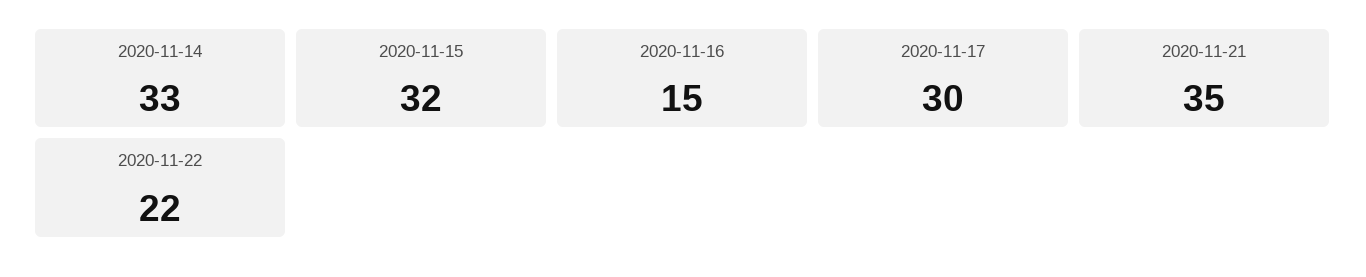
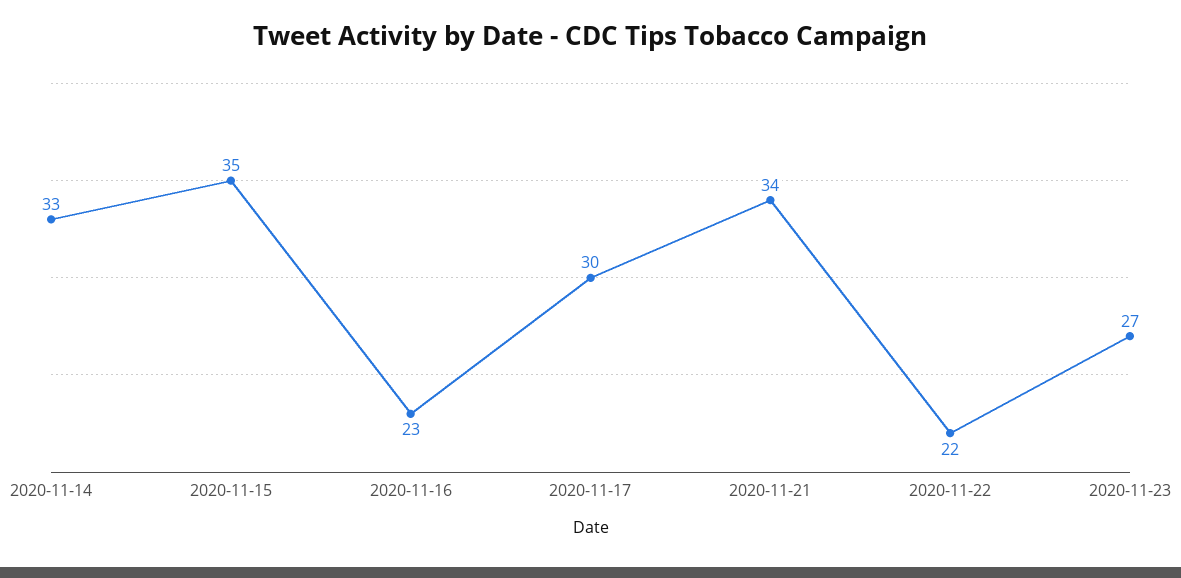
2020-11-15: 32 -> 35
2020-11-16: 15 -> 23
2020-11-21: 35 -> 34
2020-11-23: none -> 27

